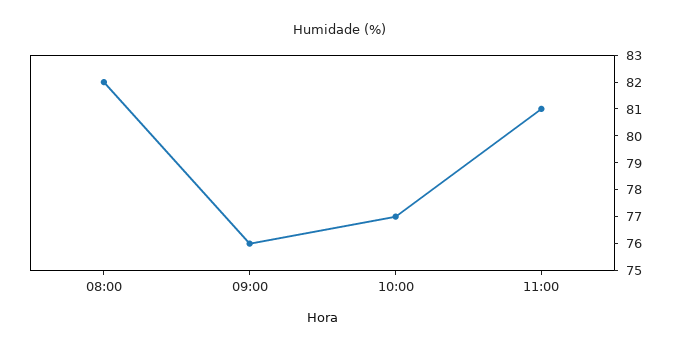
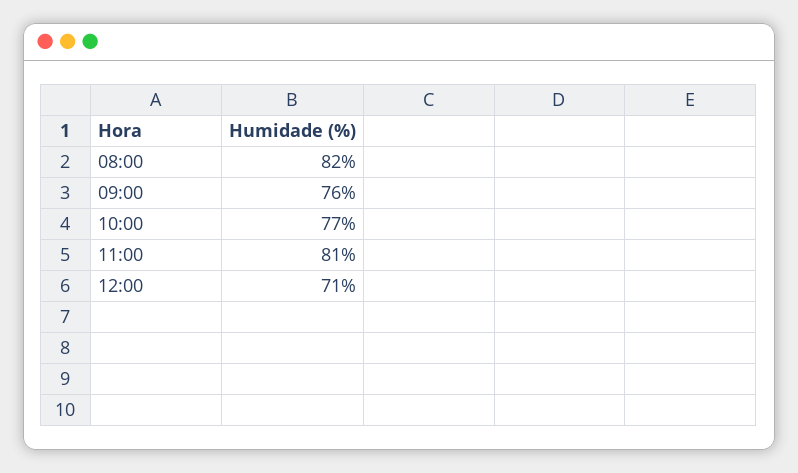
12:00: none -> 71

